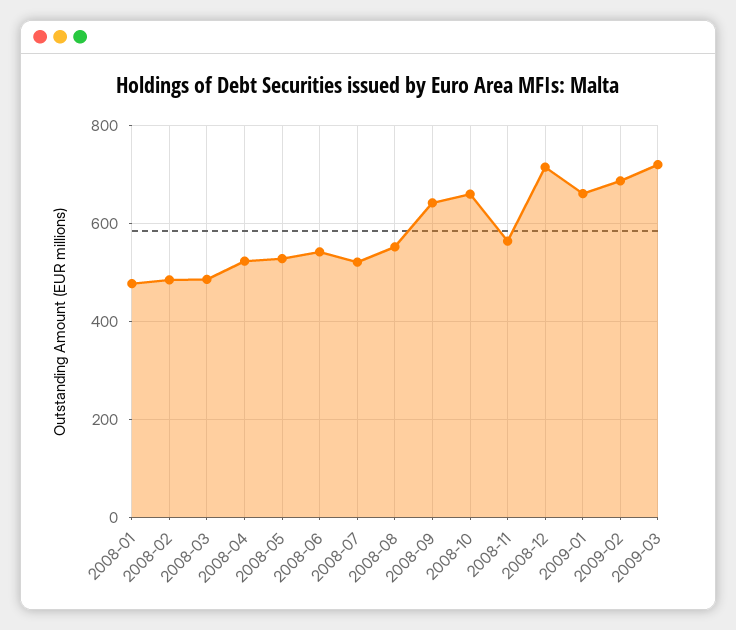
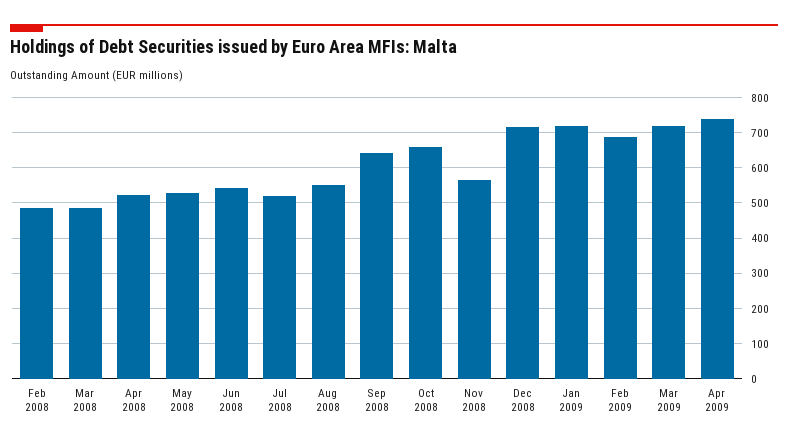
2008-01: 480 -> none
2009-01: 660 -> 720
Apr 2009: none -> 740

